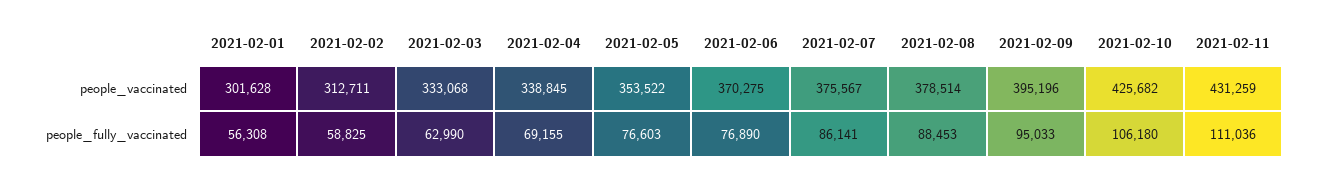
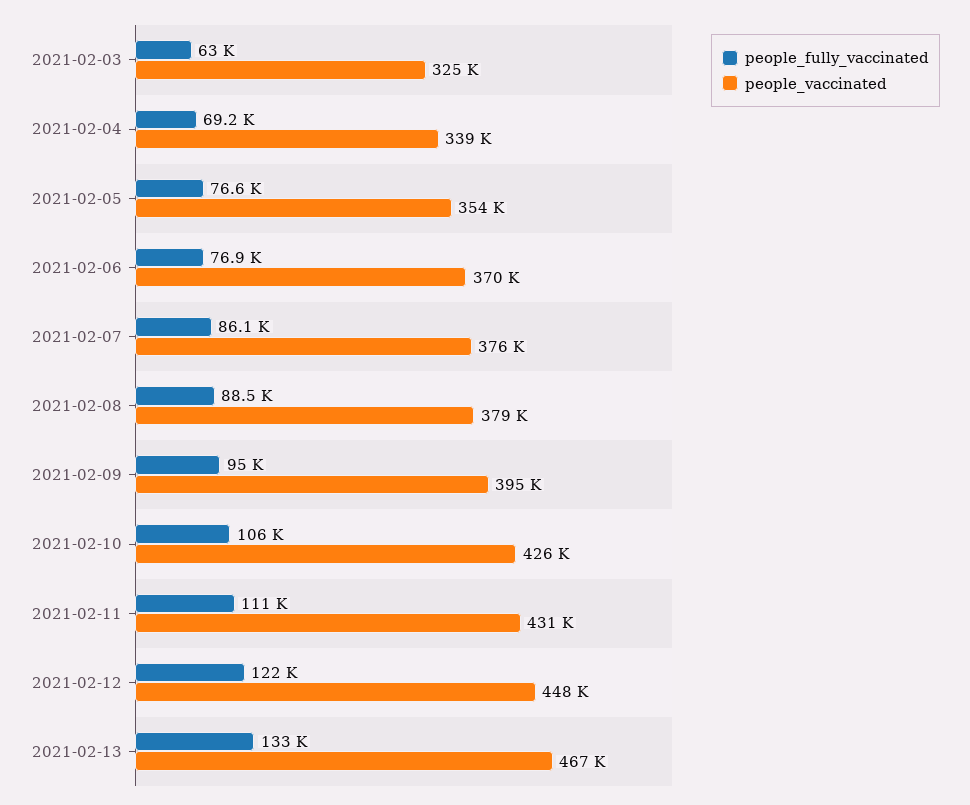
people_vaccinated, 2021-02-01: 301628 -> none
people_vaccinated, 2021-02-02: 312711 -> none
people_vaccinated, 2021-02-03: 333068 -> 325000
people_fully_vaccinated, 2021-02-01: 56308 -> none
people_fully_vaccinated, 2021-02-02: 58825 -> none
people_fully_vaccinated, 2021-02-12: none -> 122000
people_vaccinated, 2021-02-12: none -> 448000
people_fully_vaccinated, 2021-02-13: none -> 133000
people_vaccinated, 2021-02-13: none -> 467000

